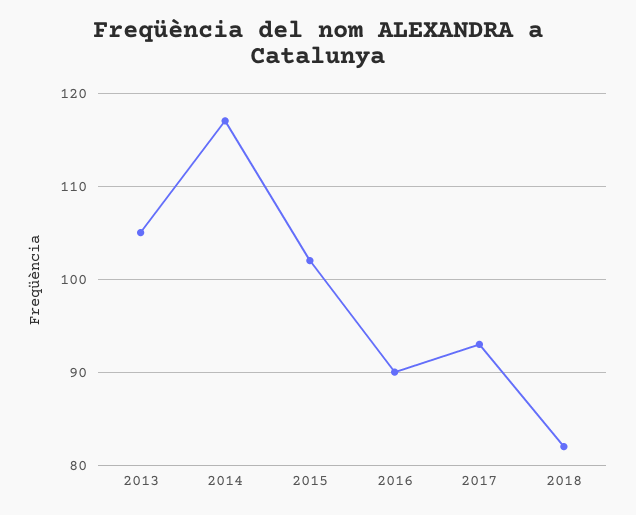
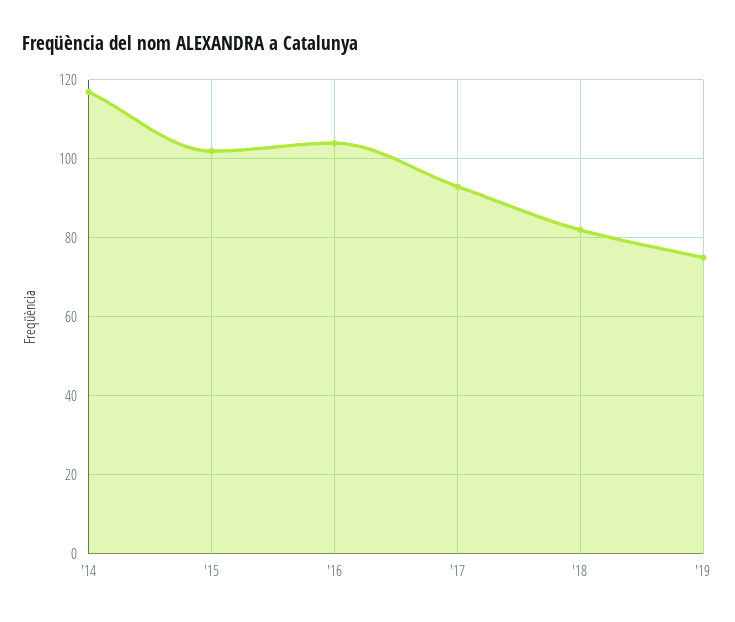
2013: 105 -> none
2016: 90 -> 105
'19: none -> 75

